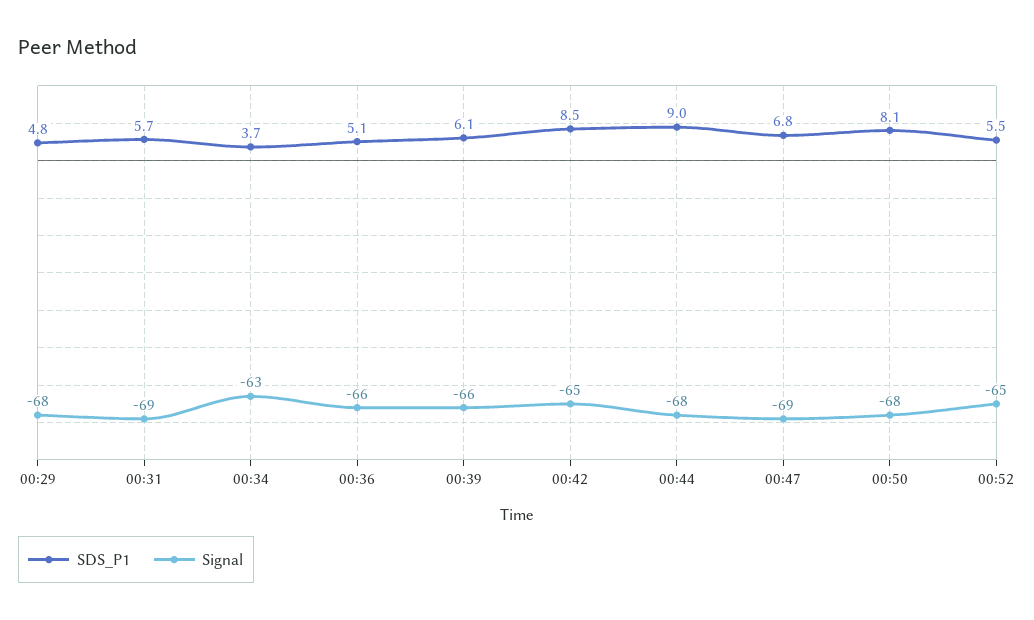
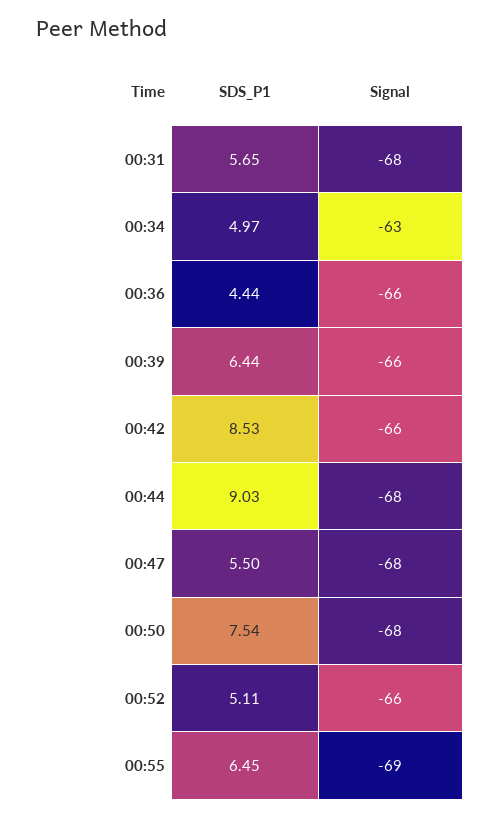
SDS_P1, 00:29: 4.8 -> none
Signal, 00:29: -68 -> none
Signal, 00:31: -69 -> -68
SDS_P1, 00:34: 3.7 -> 4.97
SDS_P1, 00:36: 5.1 -> 4.44
SDS_P1, 00:39: 6.1 -> 6.44
Signal, 00:42: -65 -> -66
SDS_P1, 00:47: 6.8 -> 5.5
Signal, 00:47: -69 -> -68
SDS_P1, 00:50: 8.1 -> 7.54
SDS_P1, 00:52: 5.5 -> 5.11
Signal, 00:52: -65 -> -66
SDS_P1, 00:55: none -> 6.45
Signal, 00:55: none -> -69

